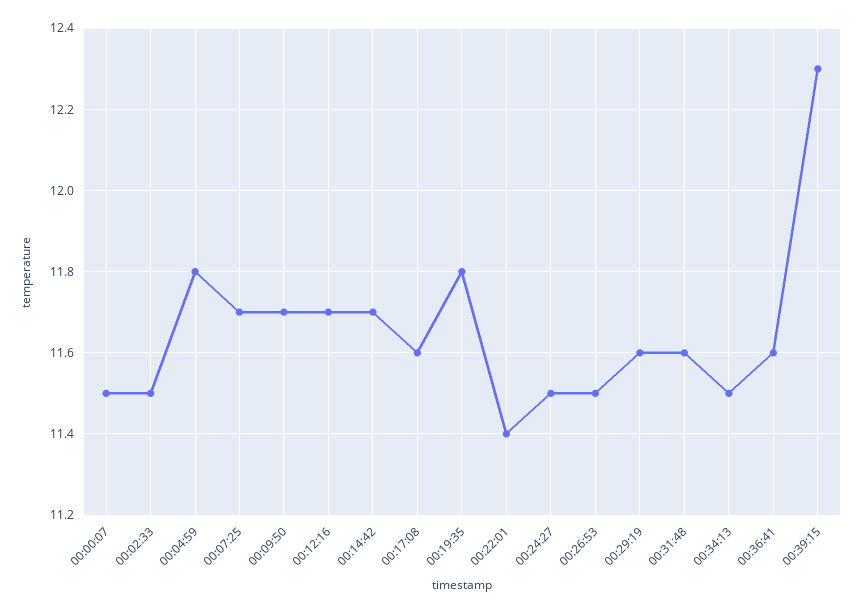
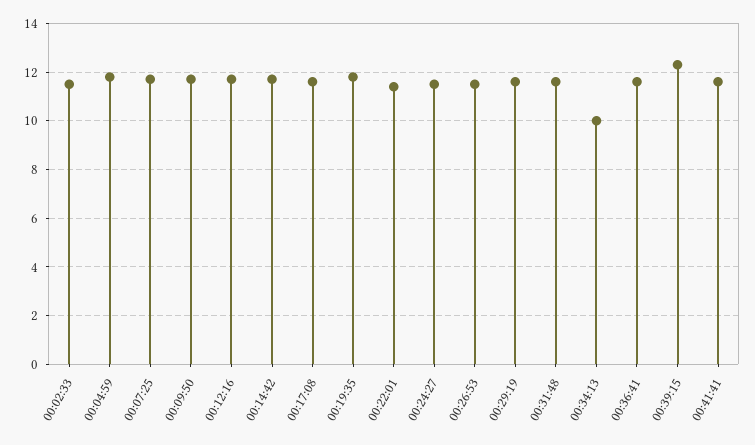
00:00:07: 11.5 -> none
00:34:13: 11.5 -> 10
00:41:41: none -> 11.5

